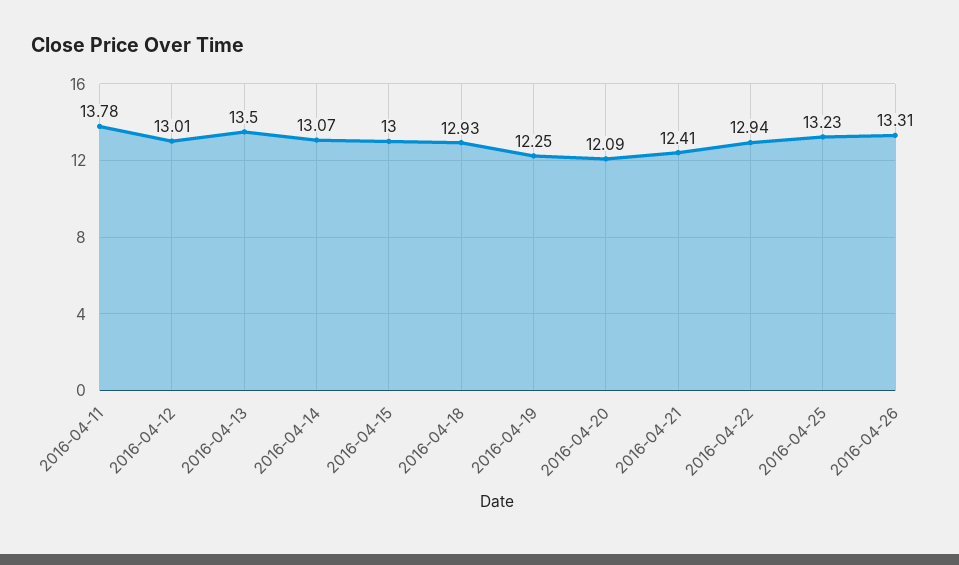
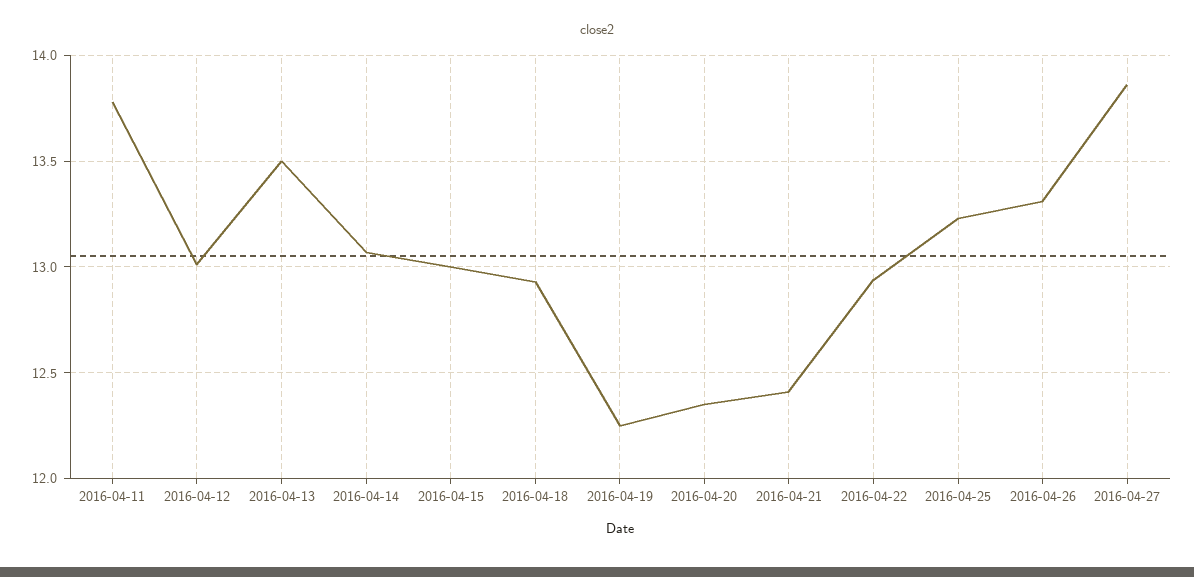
2016-04-20: 12.09 -> 12.35
2016-04-27: none -> 13.85

